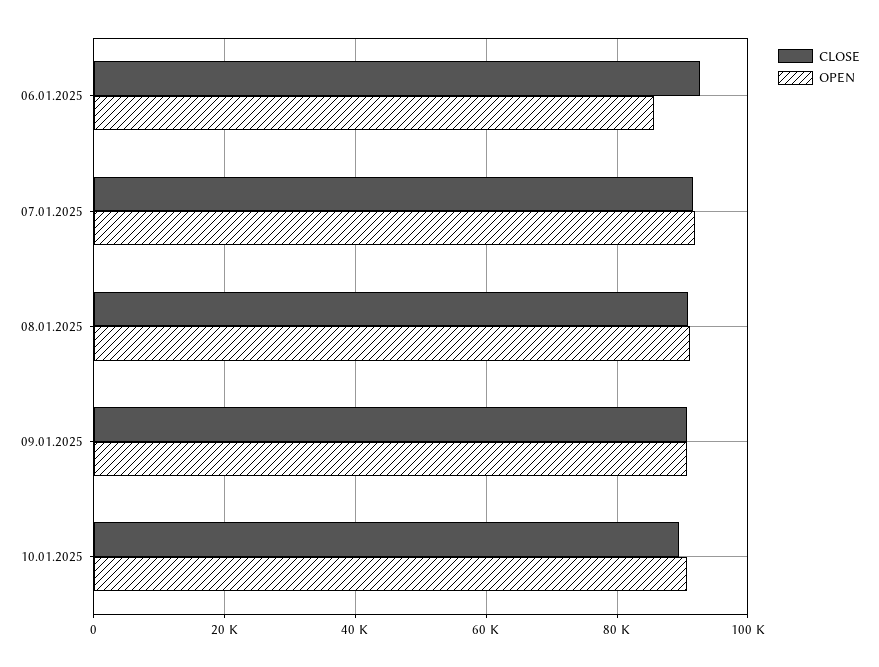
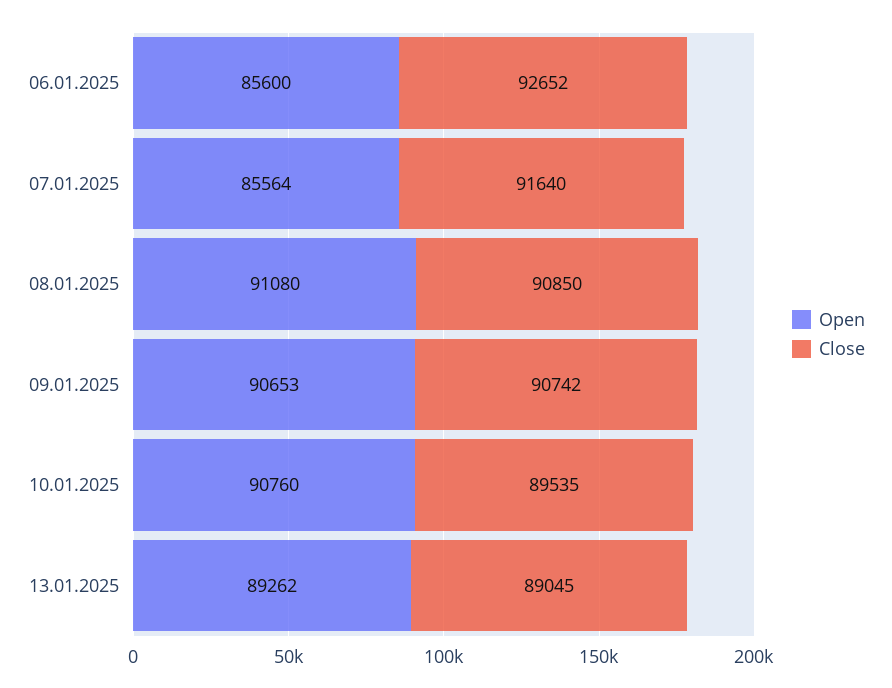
OPEN, 07.01.2025: 92000 -> 85564
OPEN, 13.01.2025: none -> 89262
CLOSE, 13.01.2025: none -> 89045

